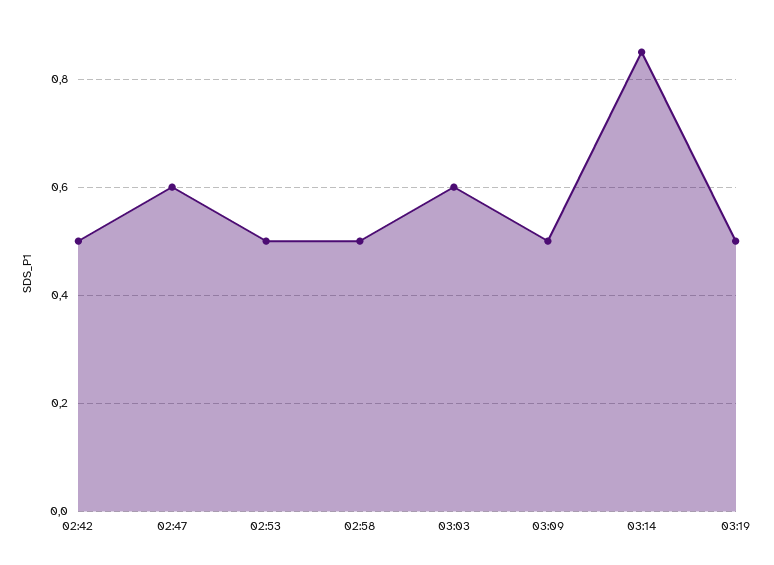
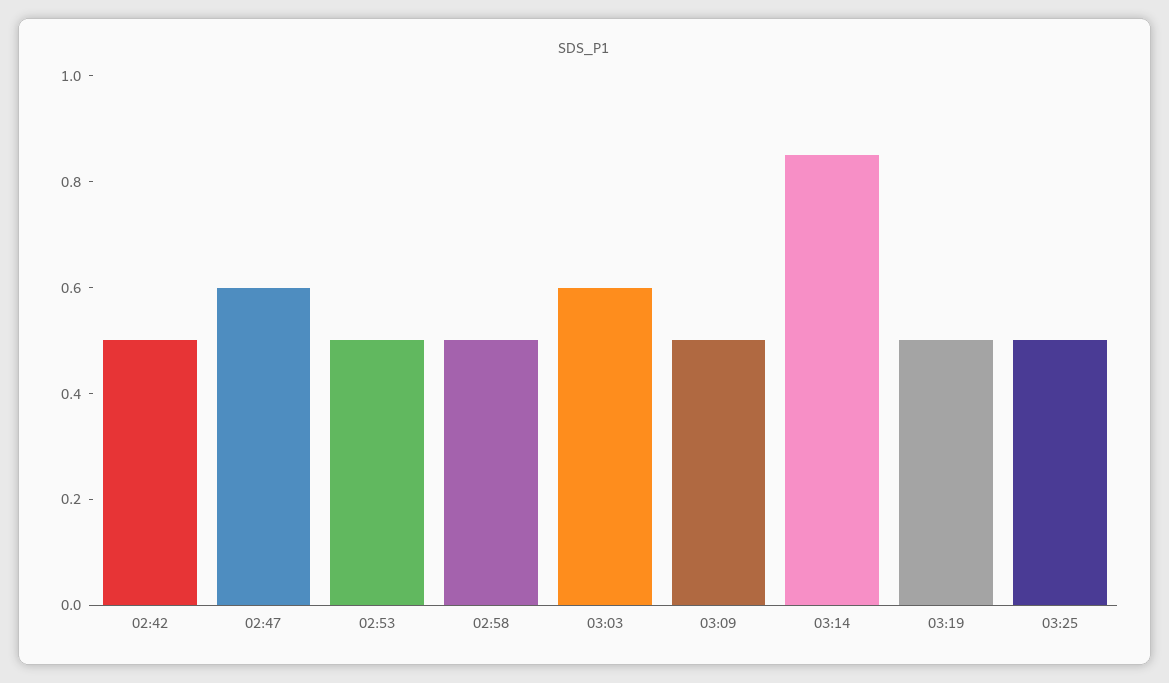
03:25: none -> 0.5

